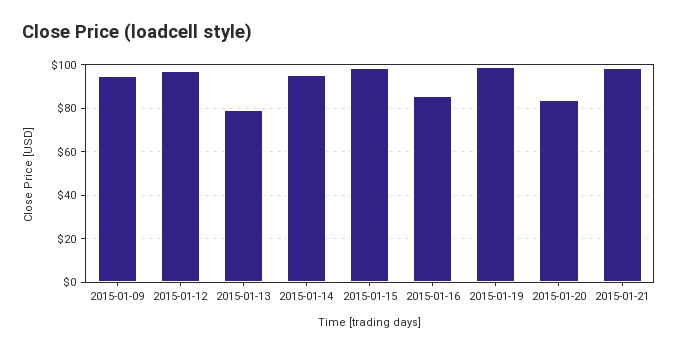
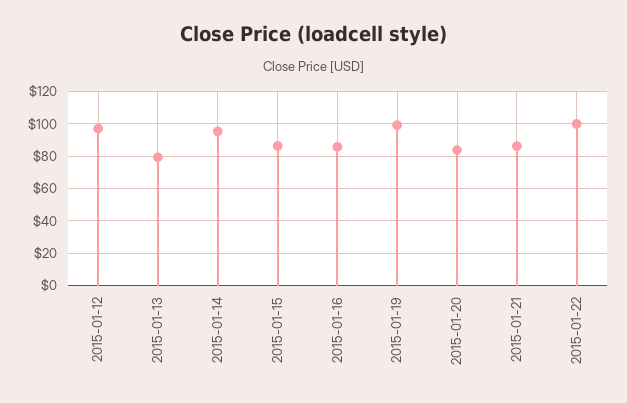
2015-01-09: 95 -> none
2015-01-15: 100 -> 85
2015-01-21: 100 -> 85
2015-01-22: none -> 100

